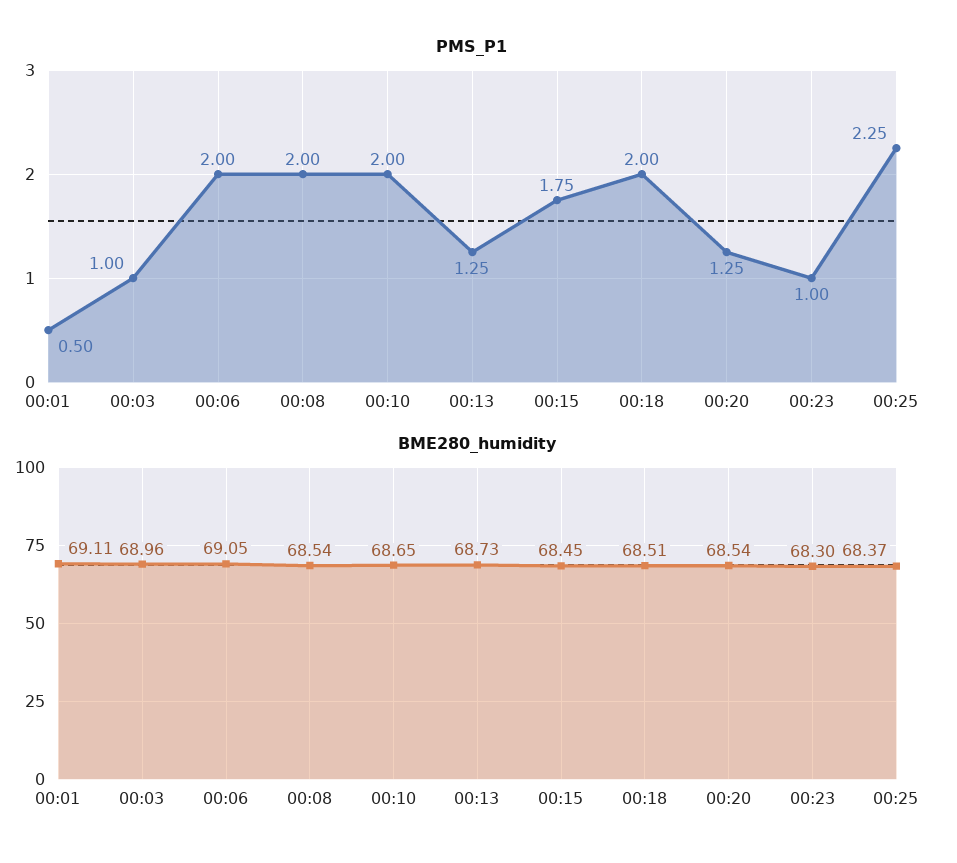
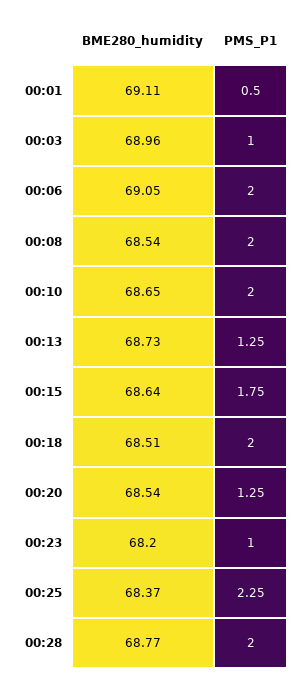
BME280_humidity, 00:15: 68.45 -> 68.64
BME280_humidity, 00:23: 68.3 -> 68.2
BME280_humidity, 00:28: none -> 68.77
PMS_P1, 00:28: none -> 2

